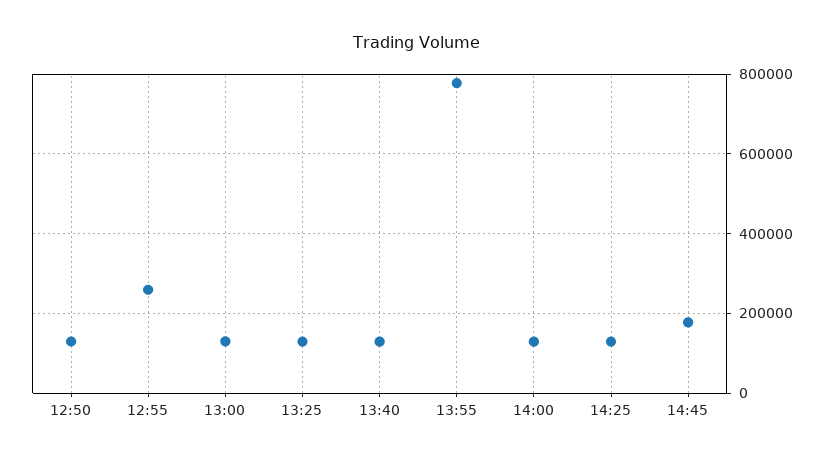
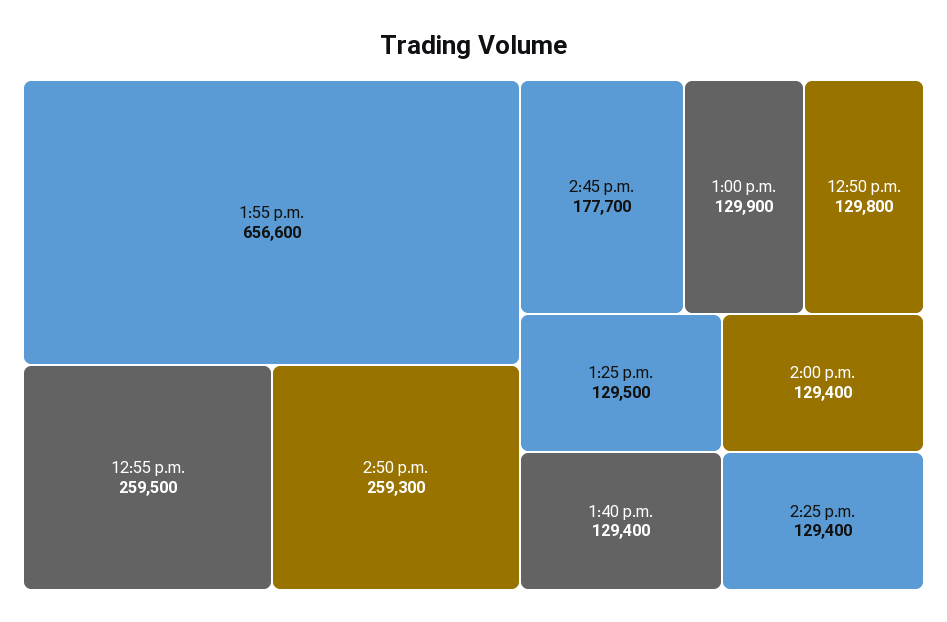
13:55: 780000 -> 656600
2:50 p.m.: none -> 259300

